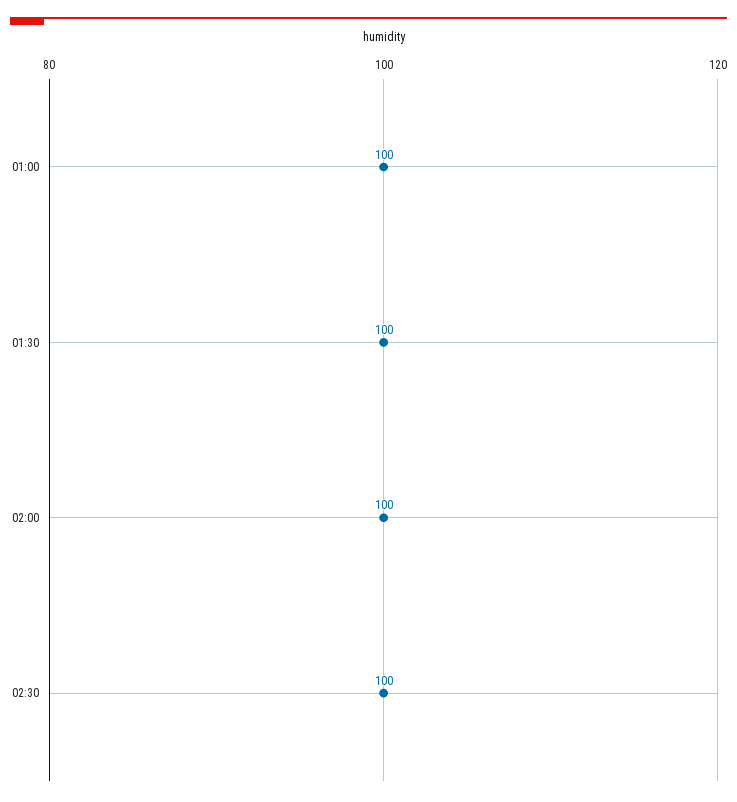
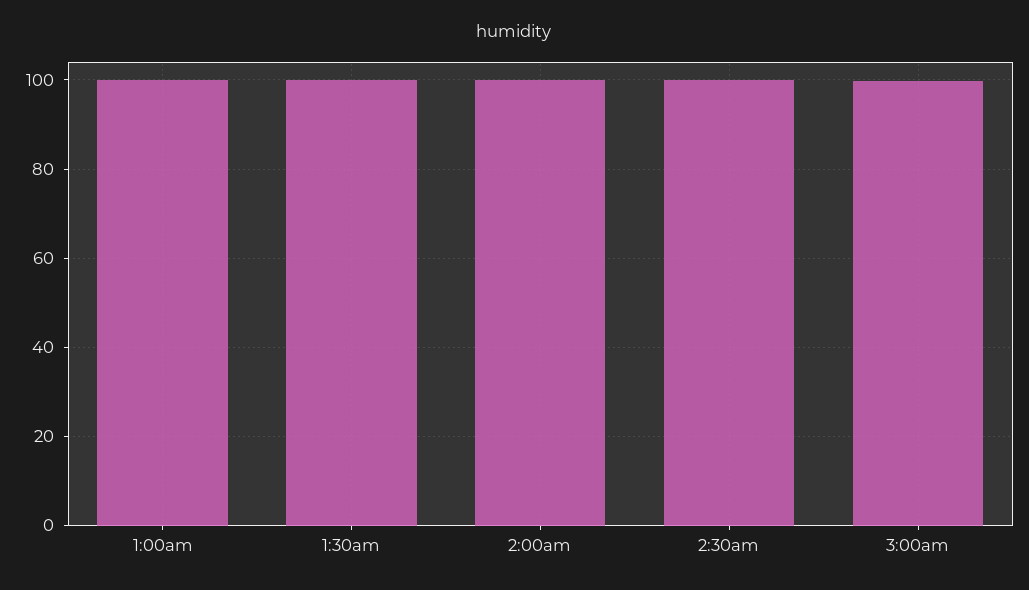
3:00am: none -> 100

